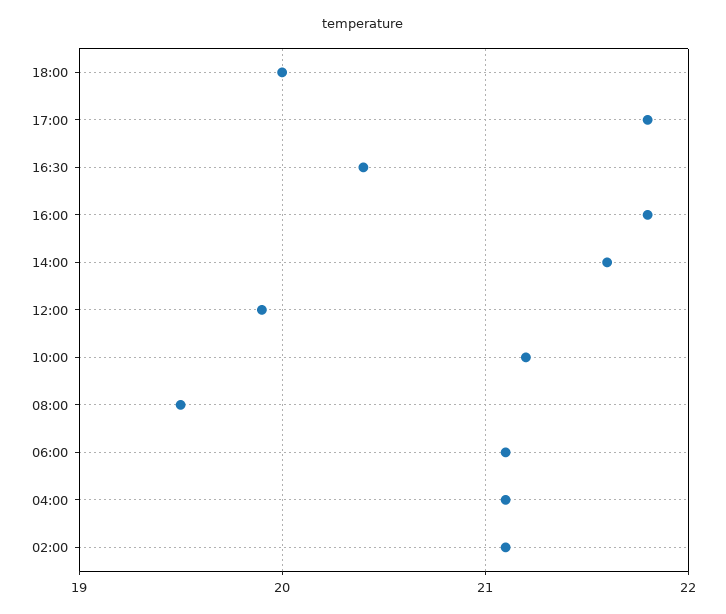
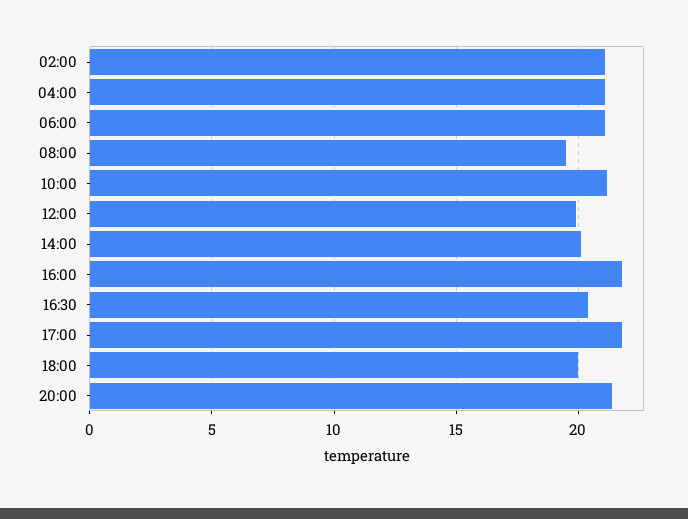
14:00: 21.6 -> 20
20:00: none -> 21.5

